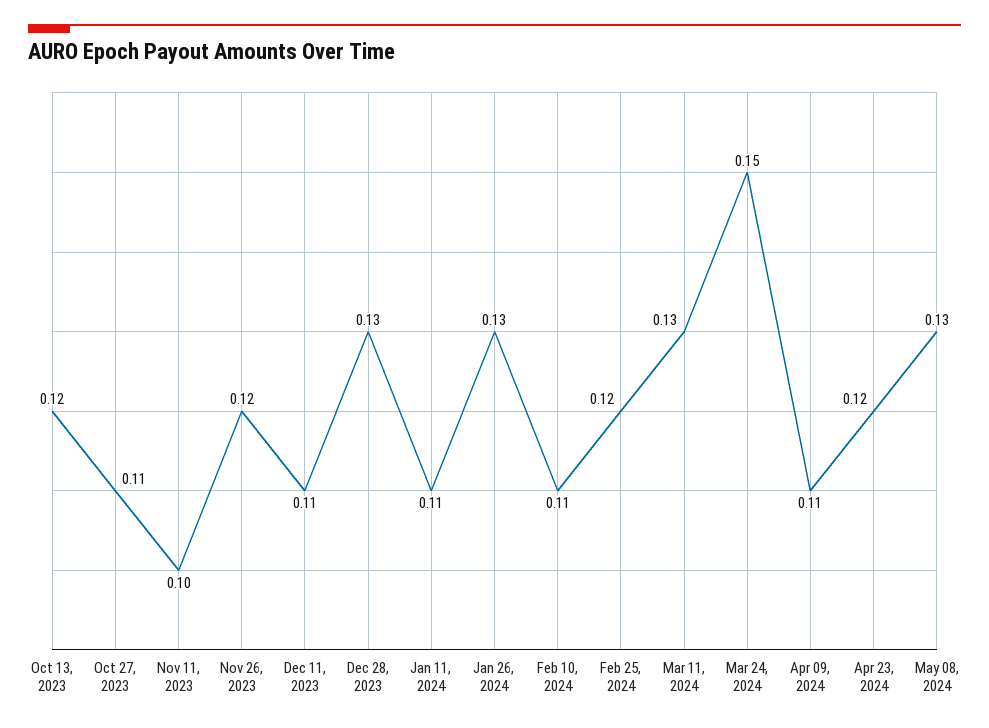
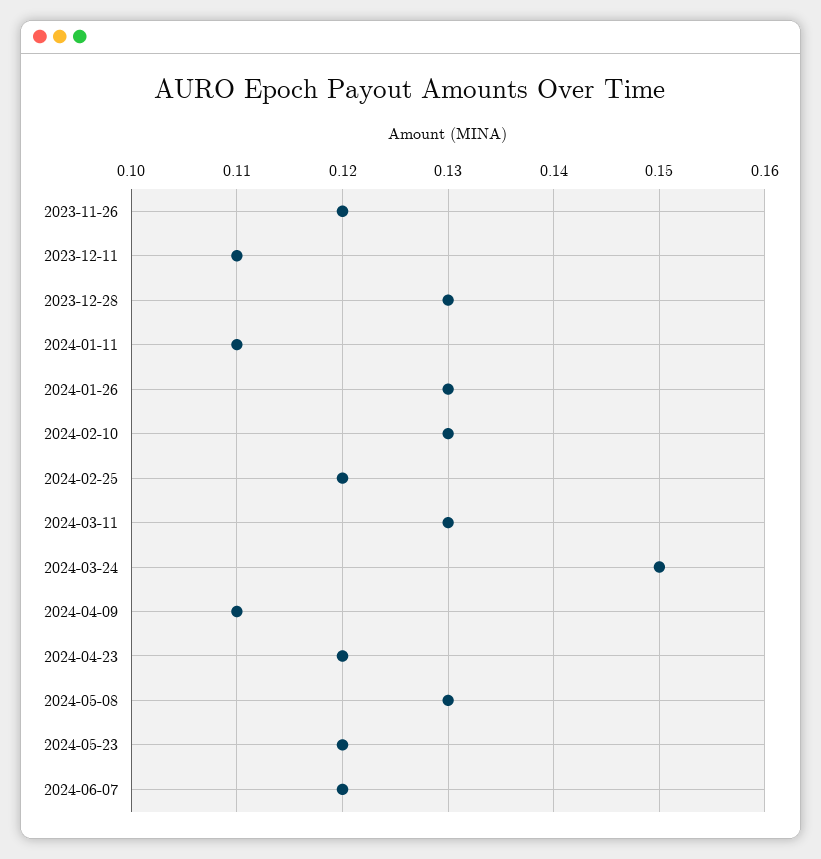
Oct 13, 2023: 0.12 -> none
Oct 27, 2023: 0.11 -> none
Nov 11, 2023: 0.1 -> none
Feb 10, 2024: 0.11 -> 0.13
2024-05-23: none -> 0.12
2024-06-07: none -> 0.12

